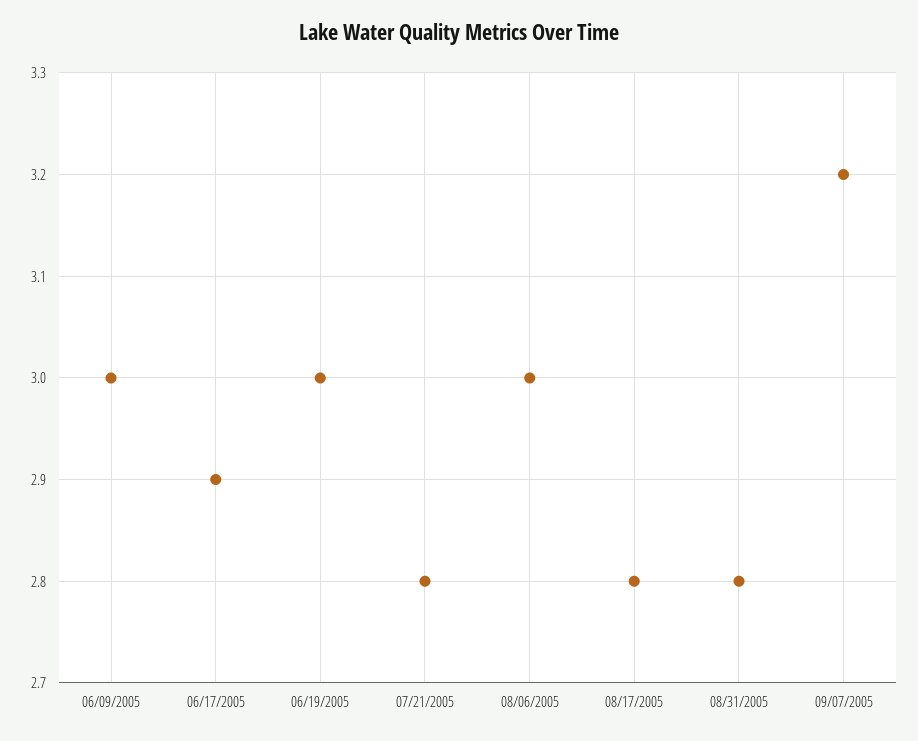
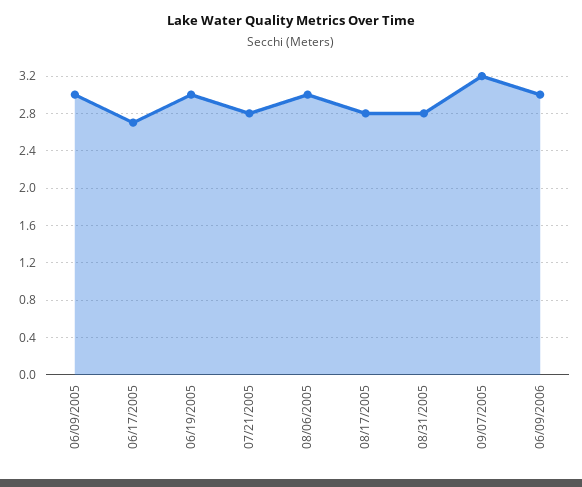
06/17/2005: 2.9 -> 2.7
06/09/2006: none -> 3

